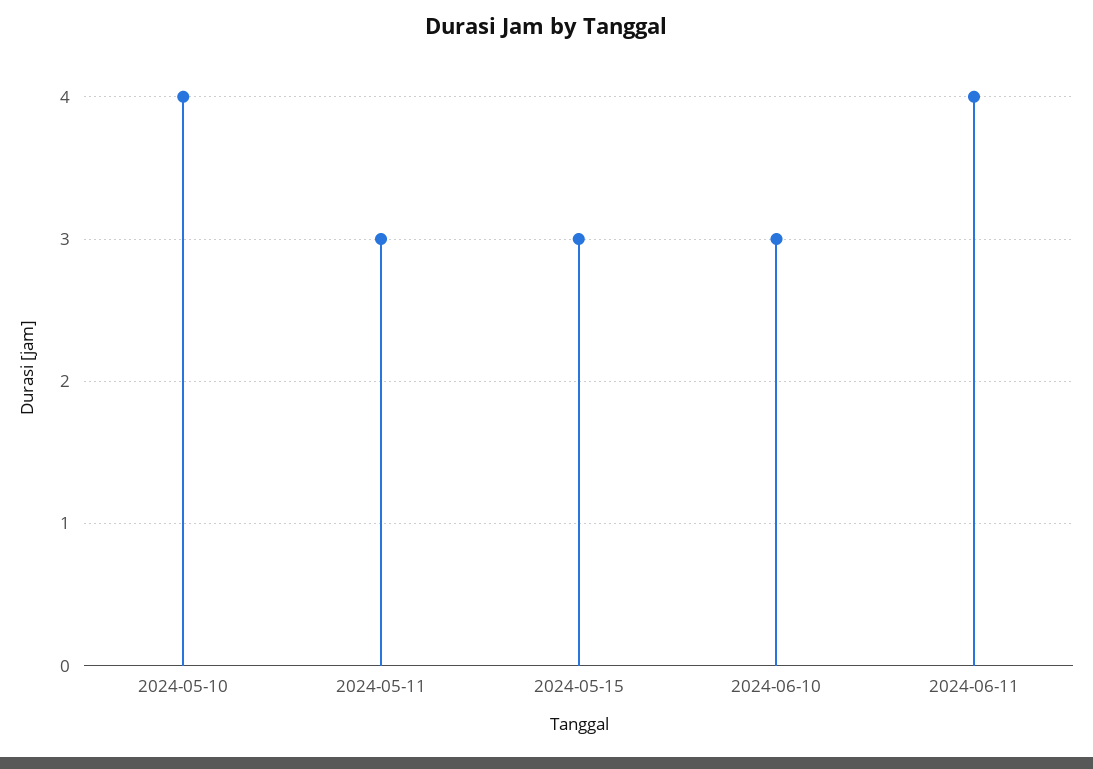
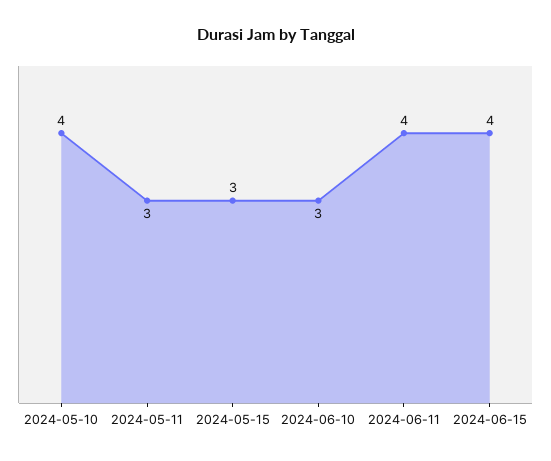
2024-06-15: none -> 4

